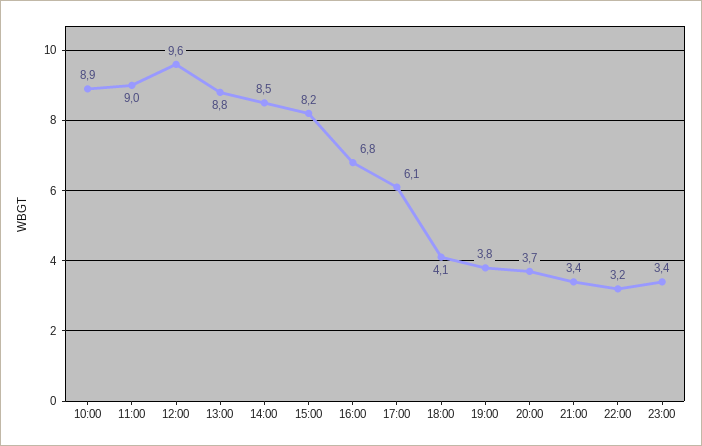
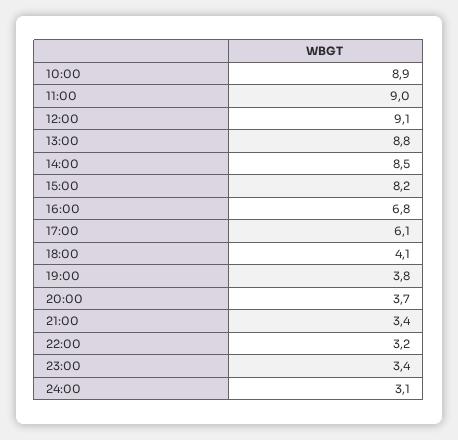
12:00: 9.6 -> 9.1
24:00: none -> 3.1

